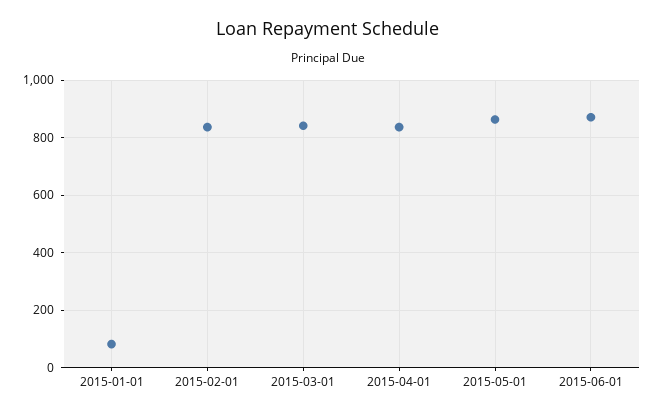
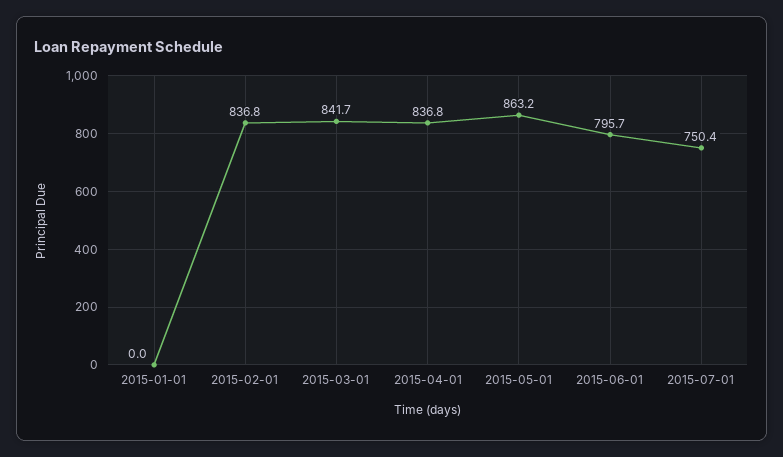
2015-01-01: 75 -> 0
2015-06-01: 875 -> 795.7
2015-07-01: none -> 750.4

